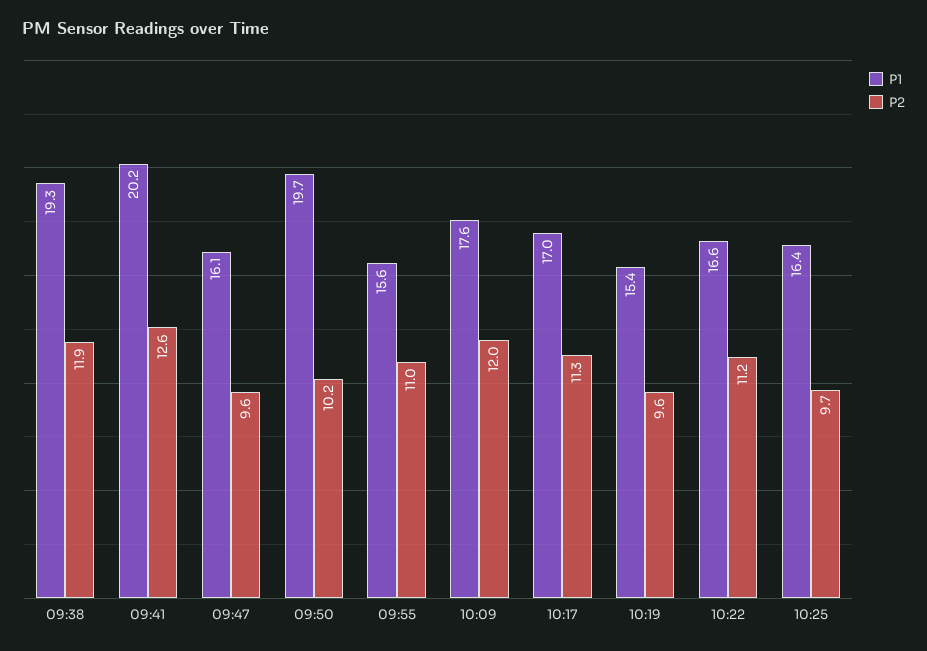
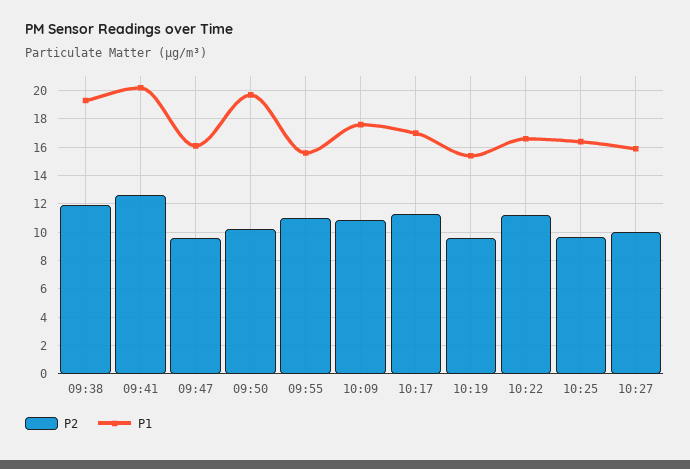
P2, 10:09: 12 -> 11
P2, 10:27: none -> 10
P1, 10:27: none -> 16

